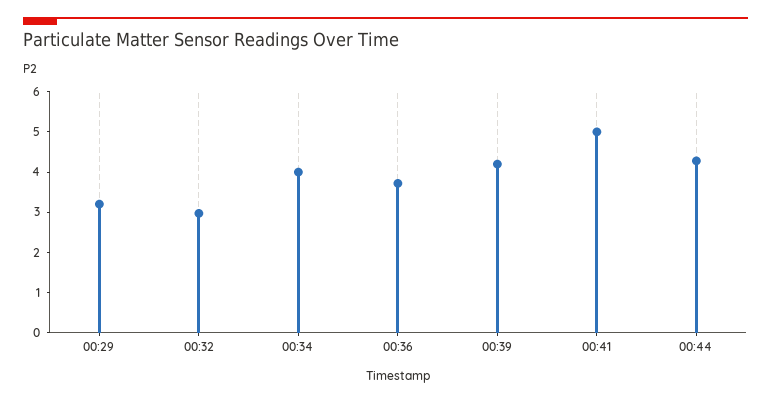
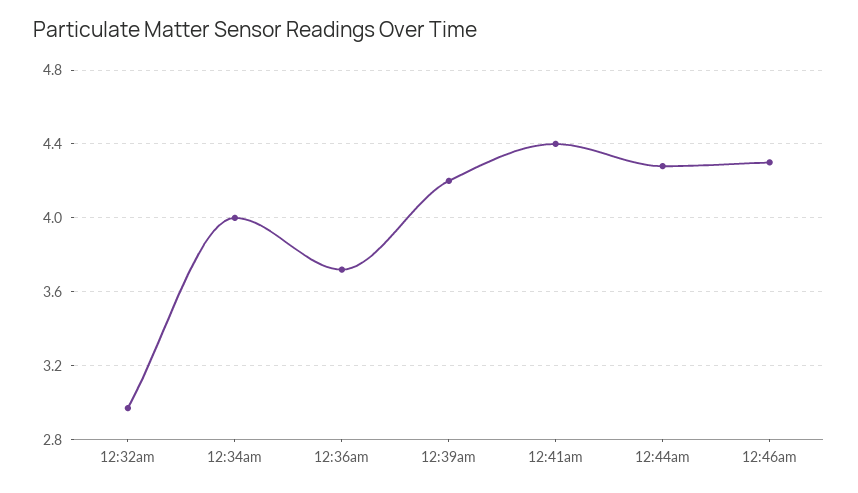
00:29: 3.2 -> none
00:41: 5 -> 4.4
12:46am: none -> 4.3

